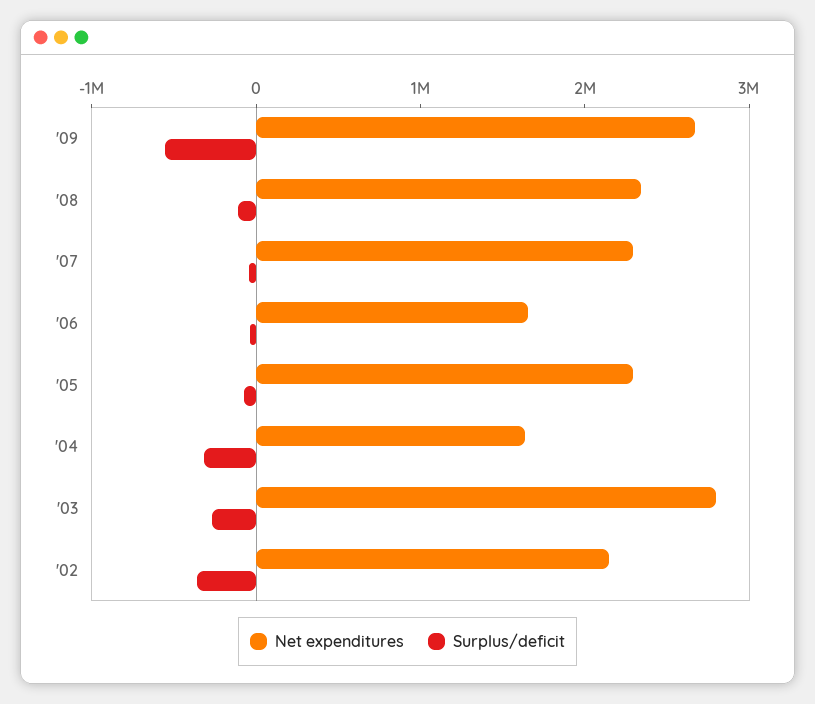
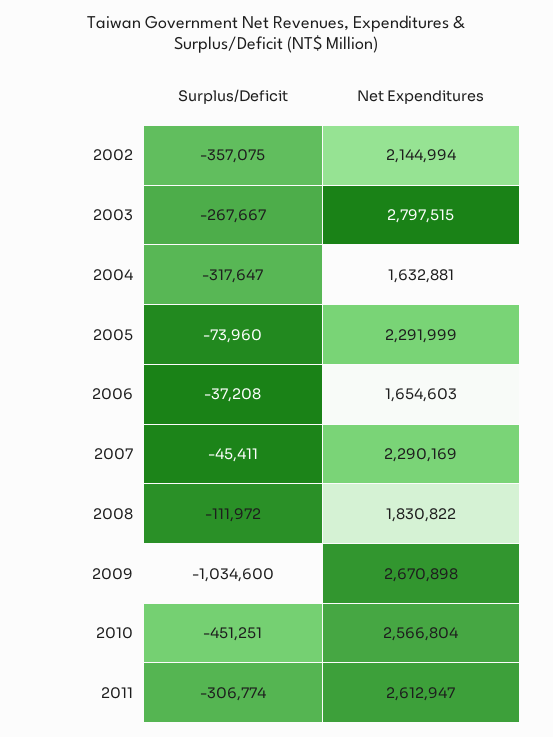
Surplus/deficit, '09: -600000 -> -1034600
Net expenditures, '08: 2400000 -> 1830822
Surplus/deficit, 2010: none -> -451251
Net expenditures, 2010: none -> 2566804
Surplus/deficit, 2011: none -> -306774
Net expenditures, 2011: none -> 2612947

